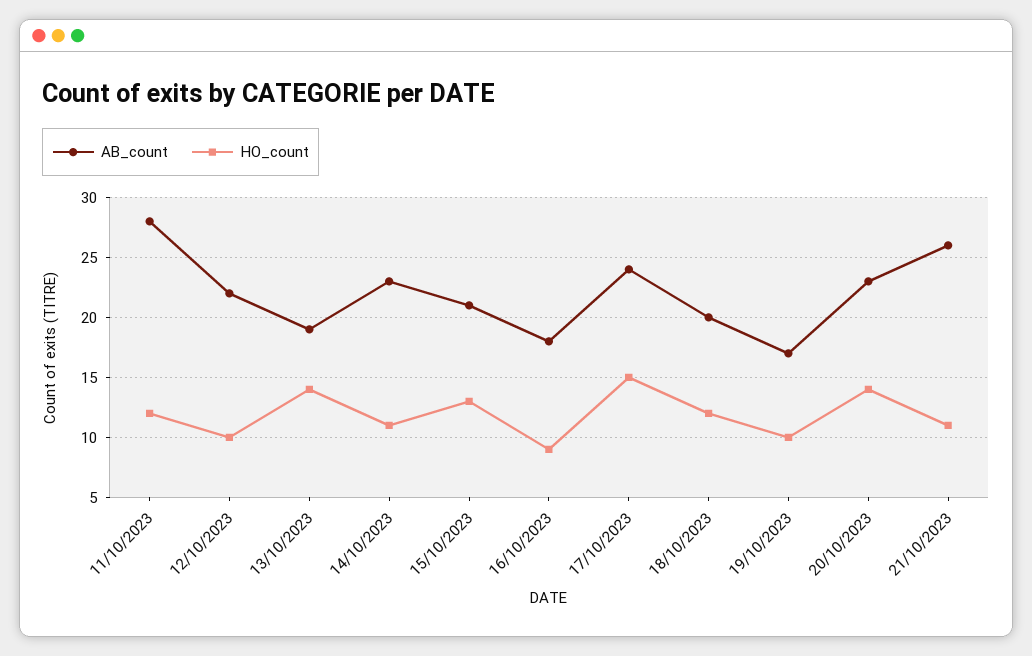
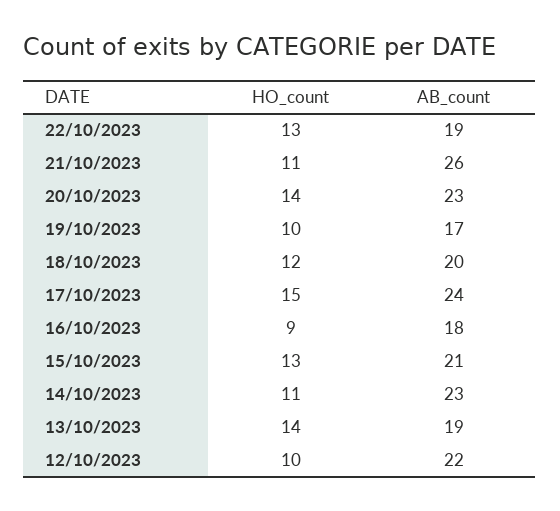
AB_count, 11/10/2023: 28 -> none
HO_count, 11/10/2023: 12 -> none
HO_count, 22/10/2023: none -> 13
AB_count, 22/10/2023: none -> 19

